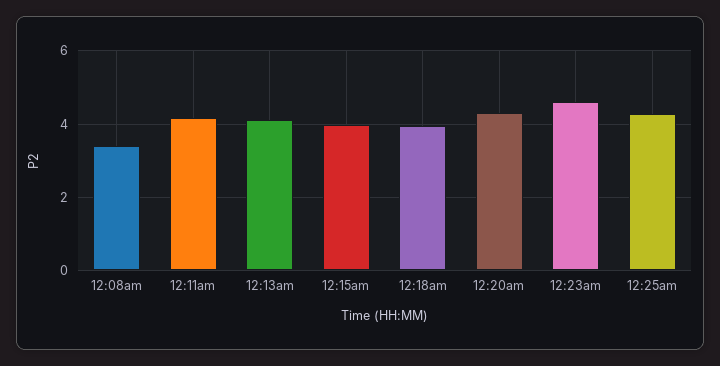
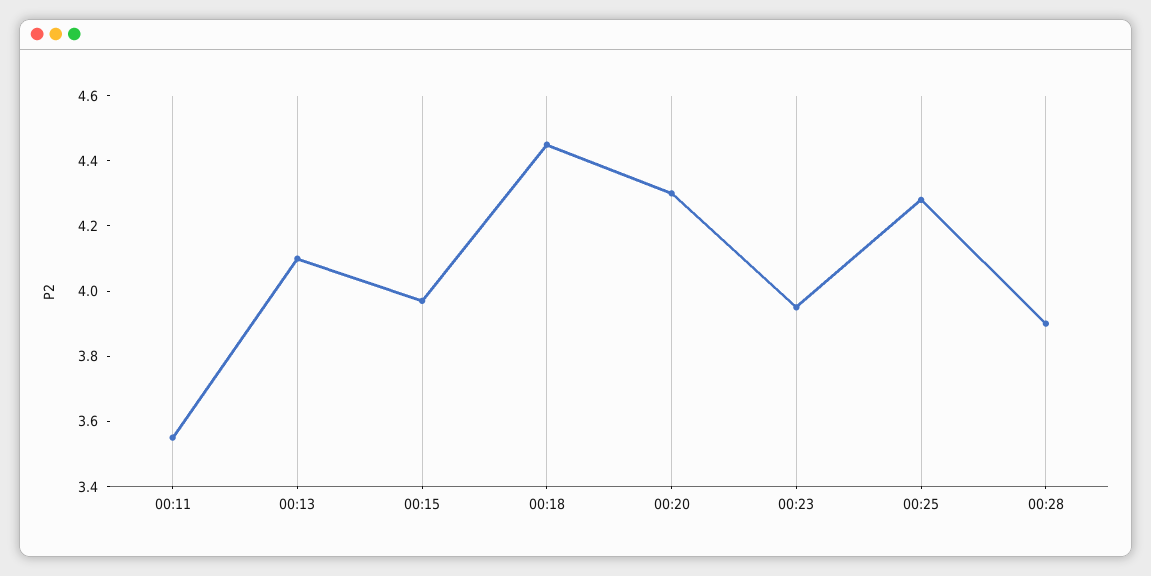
12:08am: 3.4 -> none
12:11am: 4.2 -> 3.55
12:18am: 4 -> 4.45
12:23am: 4.6 -> 3.95
00:28: none -> 3.9

